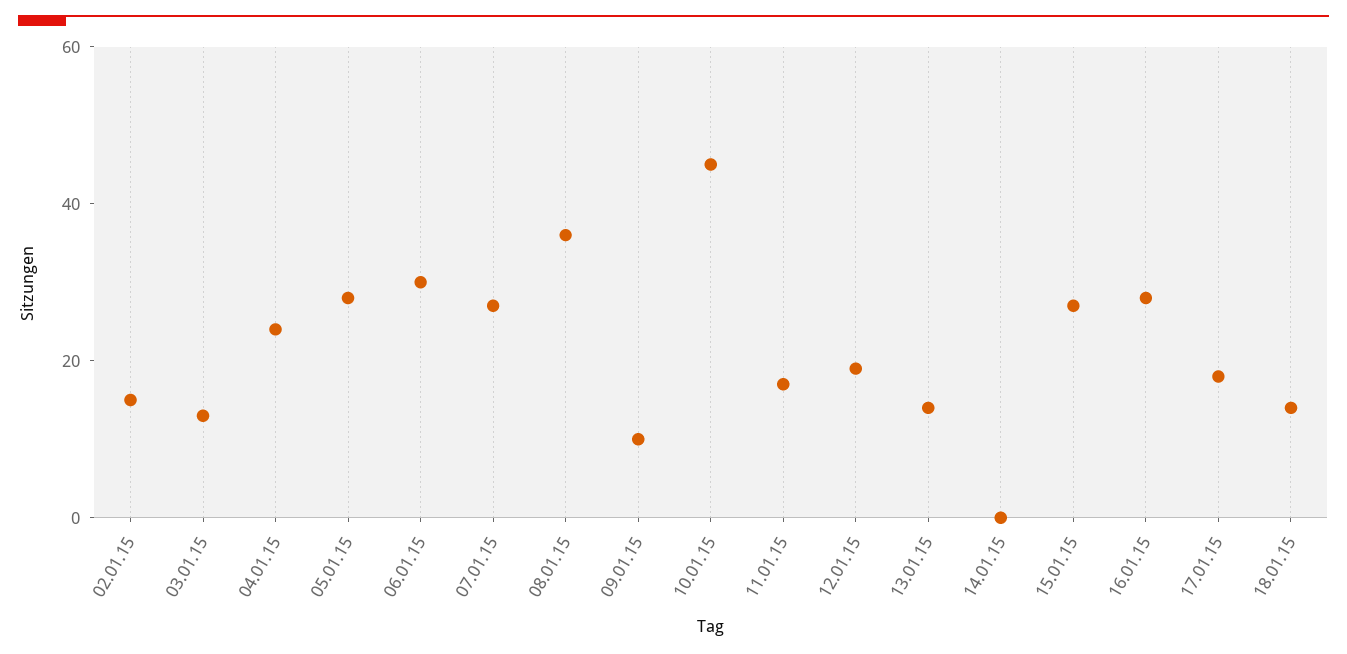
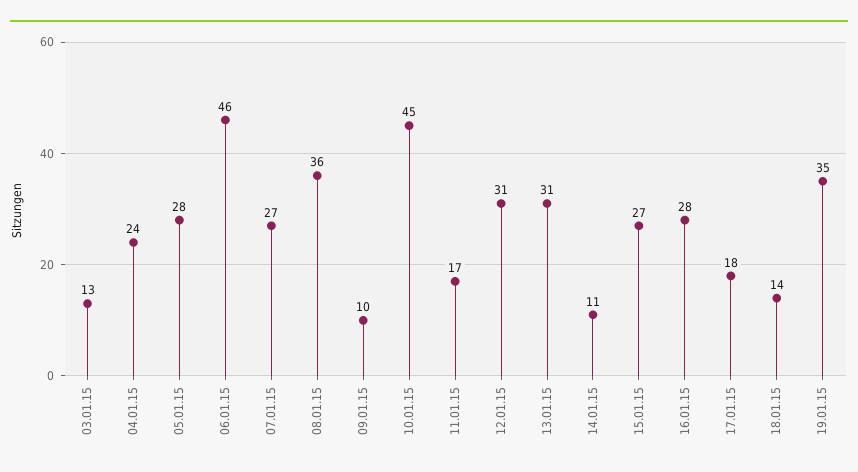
02.01.15: 15 -> none
06.01.15: 30 -> 46
12.01.15: 20 -> 31
13.01.15: 15 -> 31
14.01.15: 0 -> 11
19.01.15: none -> 35

